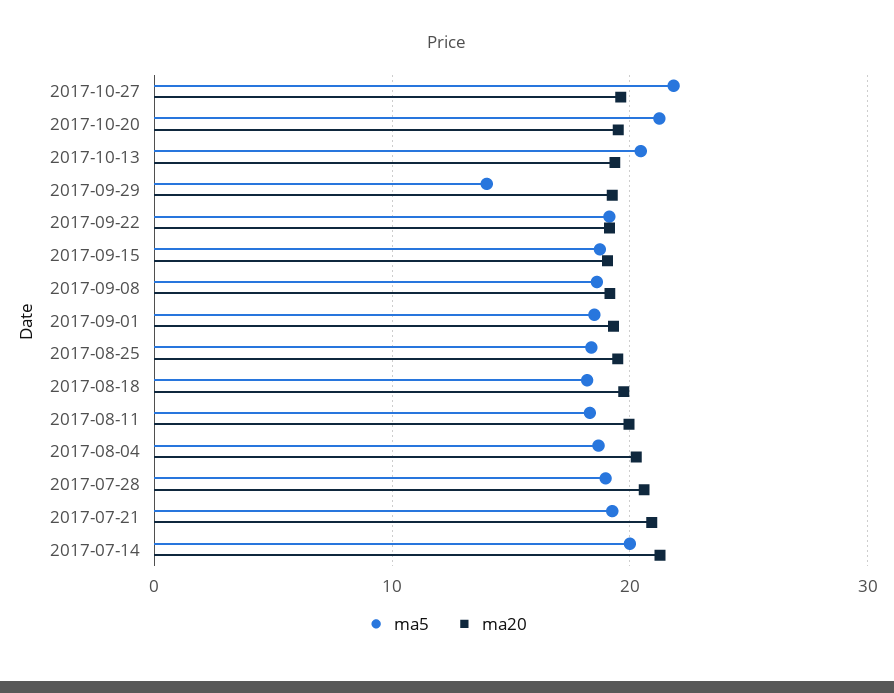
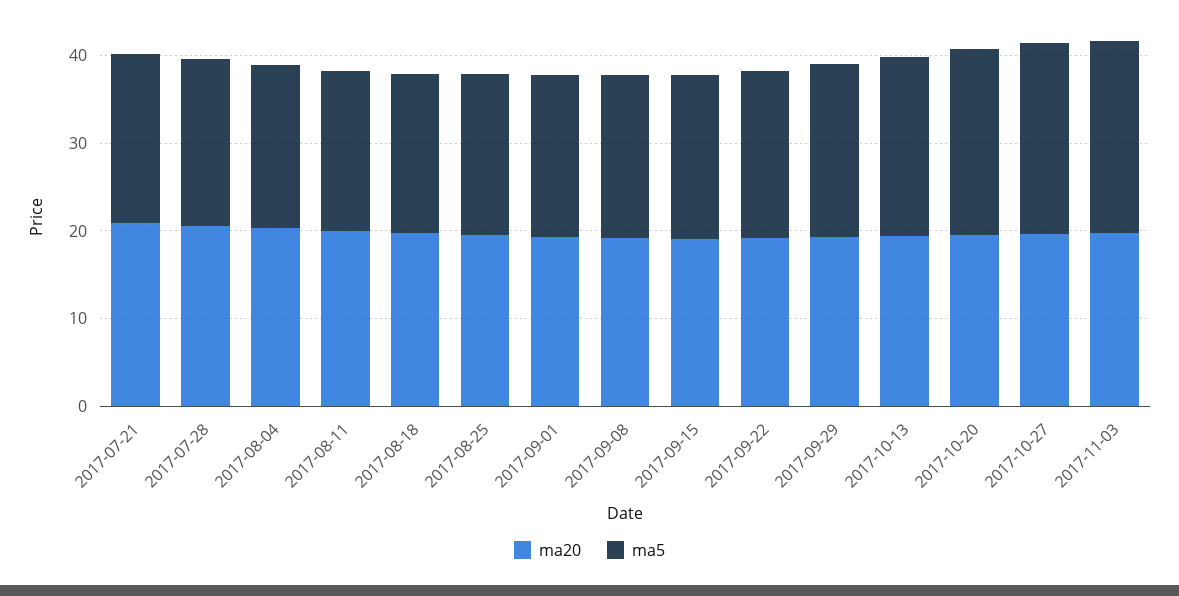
ma5, 2017-09-29: 14 -> 20
ma5, 2017-07-14: 20 -> none
ma20, 2017-07-14: 21 -> none
ma20, 2017-11-03: none -> 20
ma5, 2017-11-03: none -> 22

